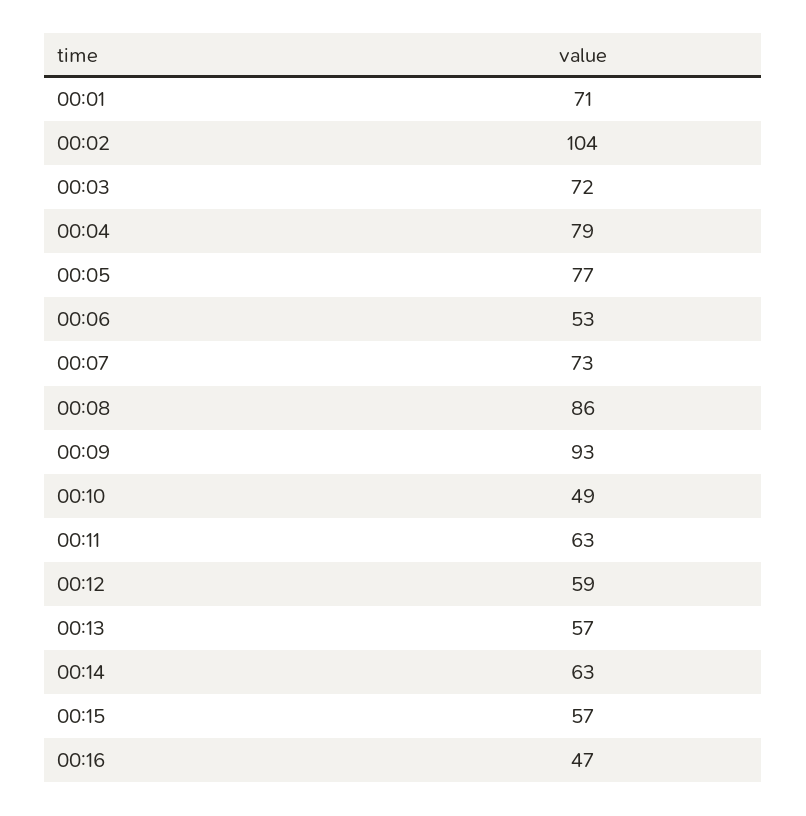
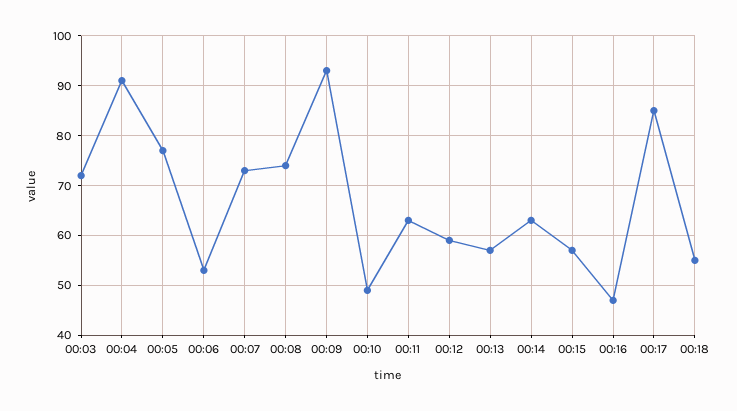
00:01: 71 -> none
00:02: 104 -> none
00:04: 79 -> 90
00:08: 86 -> 75
00:17: none -> 85
00:18: none -> 55

